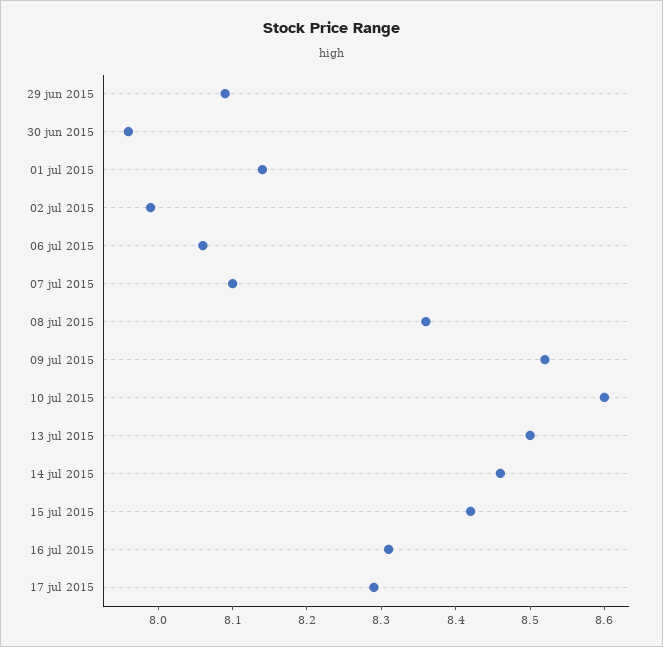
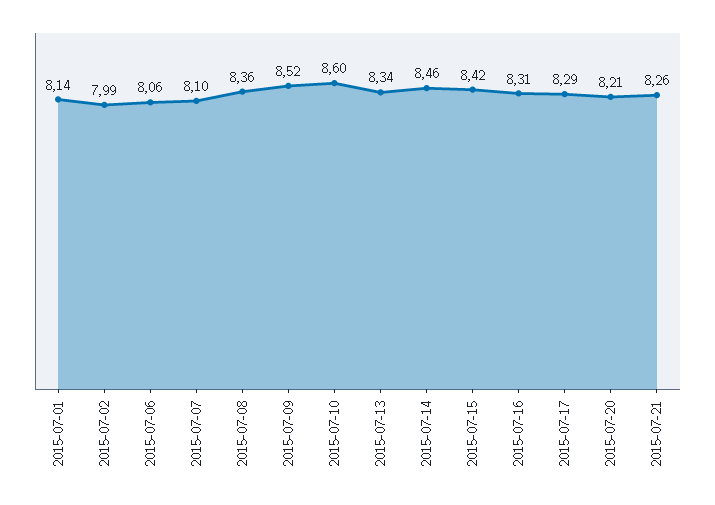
29 jun 2015: 8.1 -> none
30 jun 2015: 7.95 -> none
13 jul 2015: 8.5 -> 8.34
2015-07-20: none -> 8.21
2015-07-21: none -> 8.26

